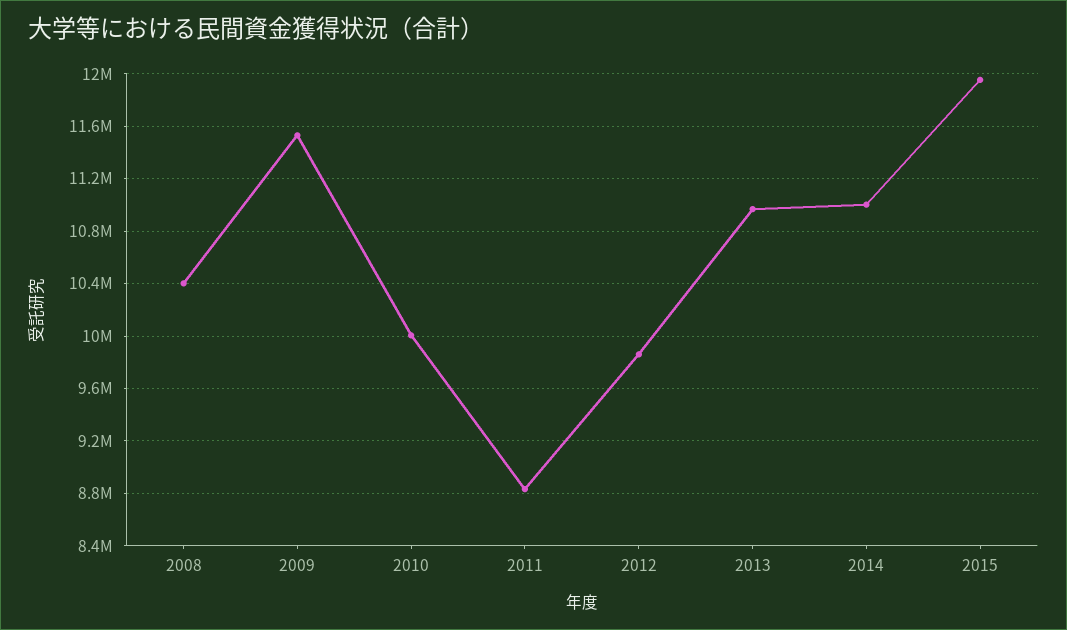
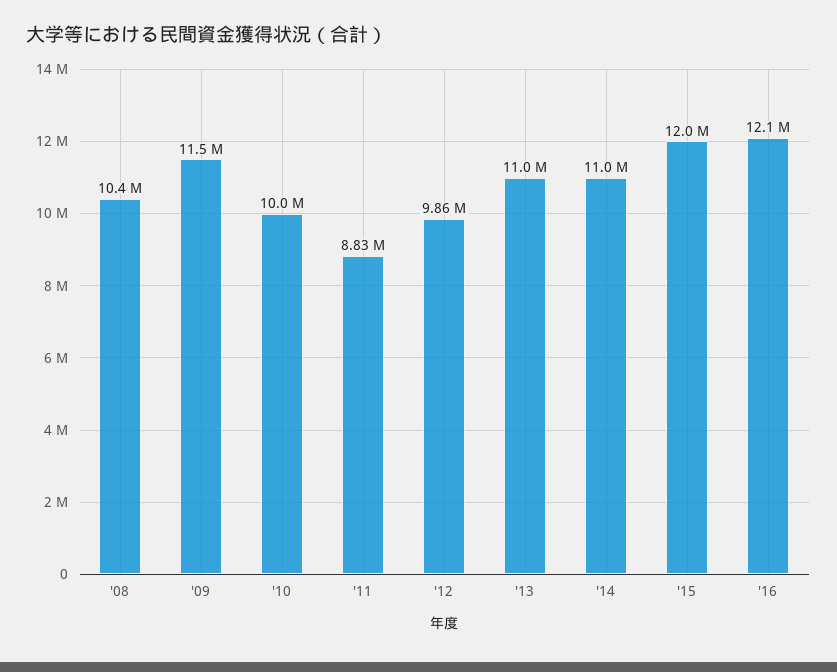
'16: none -> 12100000

